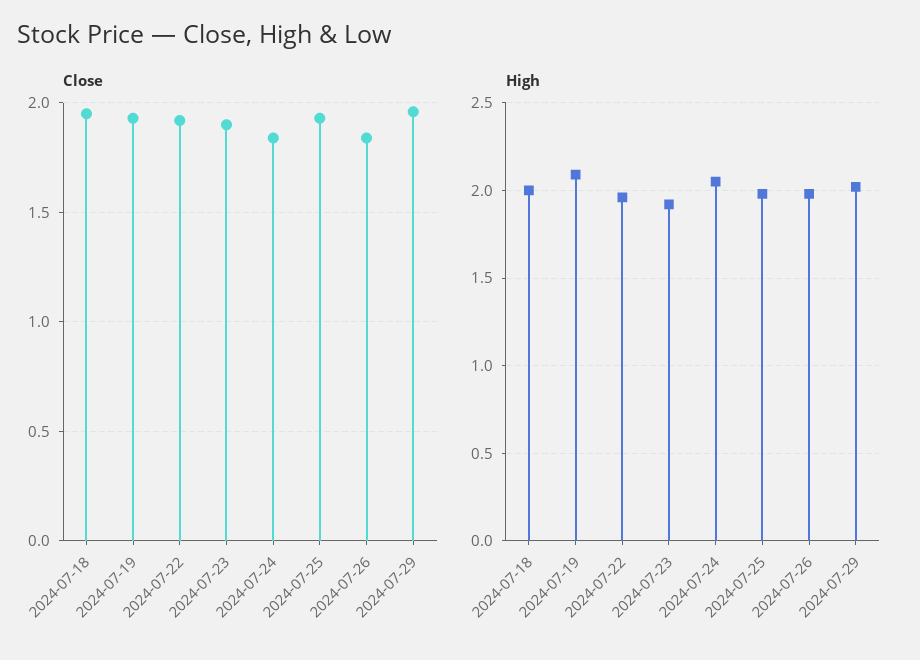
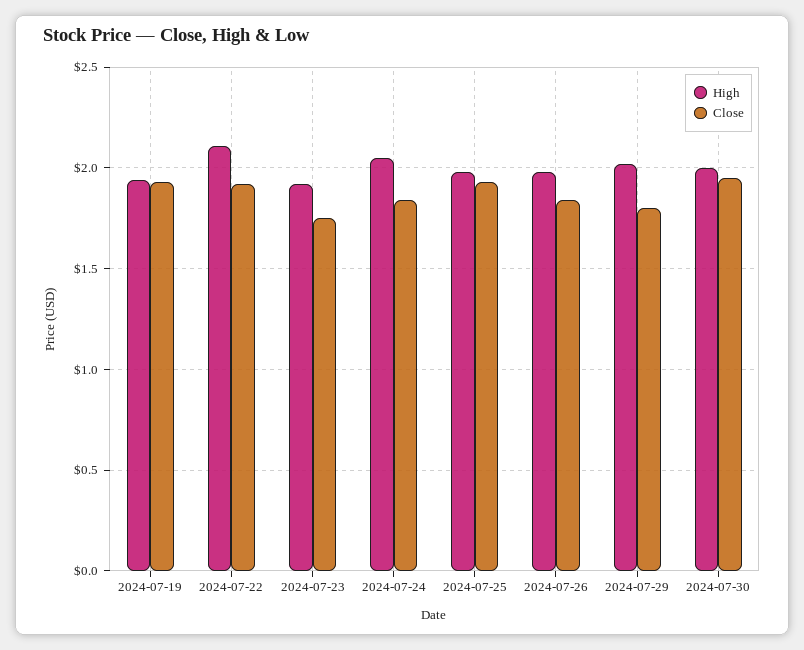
Close, 2024-07-18: 1.95 -> none
Close, 2024-07-23: 1.9 -> 1.75
Close, 2024-07-29: 1.95 -> 1.8
High, 2024-07-18: 2 -> none
High, 2024-07-19: 2.1 -> 1.95
High, 2024-07-22: 1.95 -> 2.1
High, 2024-07-30: none -> 2
Close, 2024-07-30: none -> 1.95

